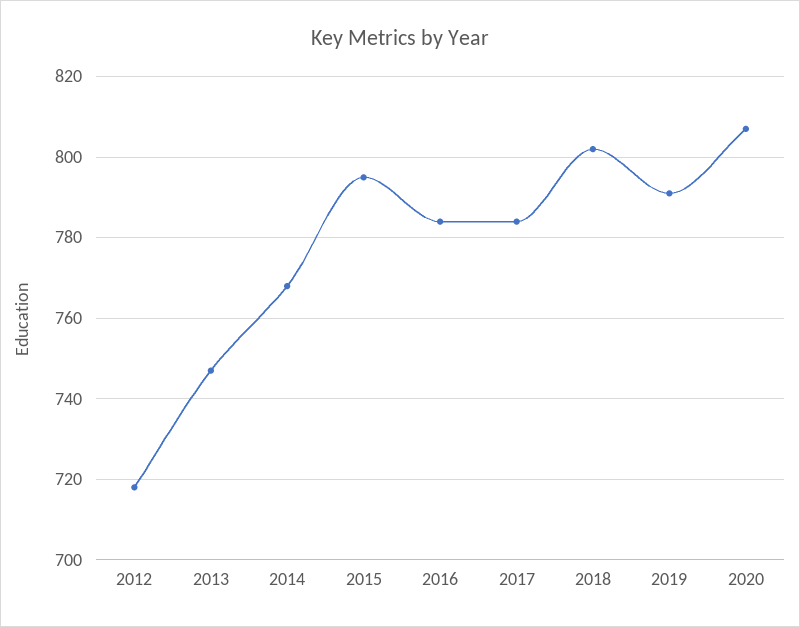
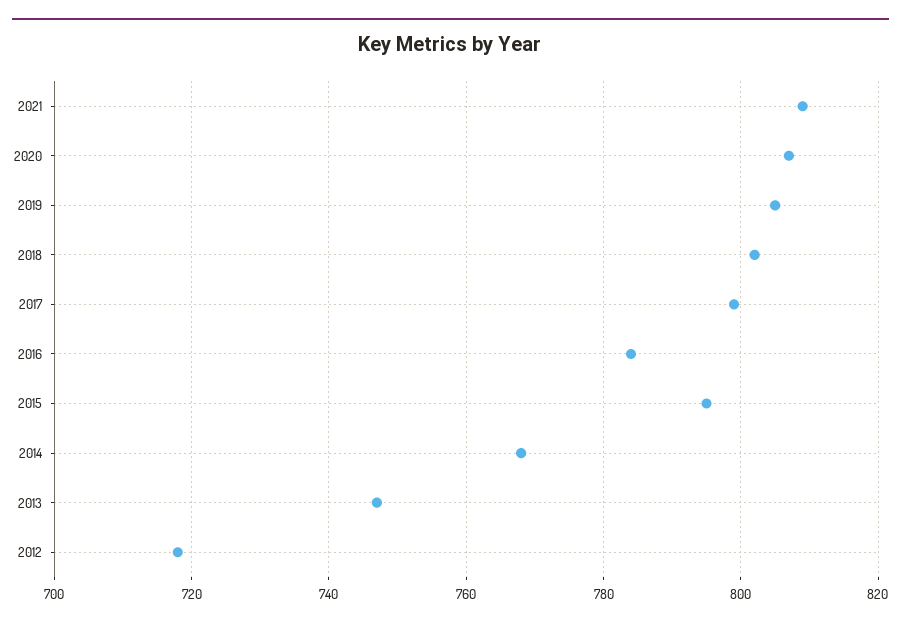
2017: 785 -> 800
2019: 790 -> 805
2021: none -> 810

